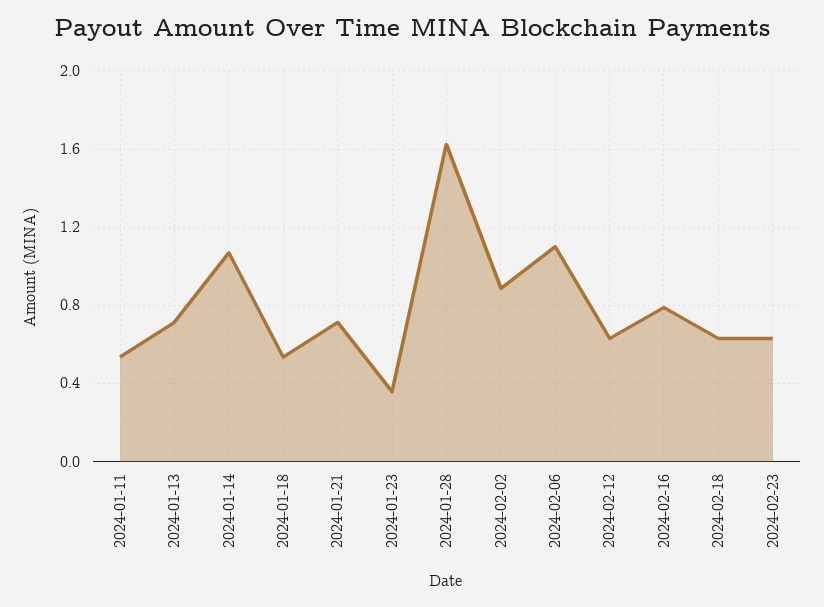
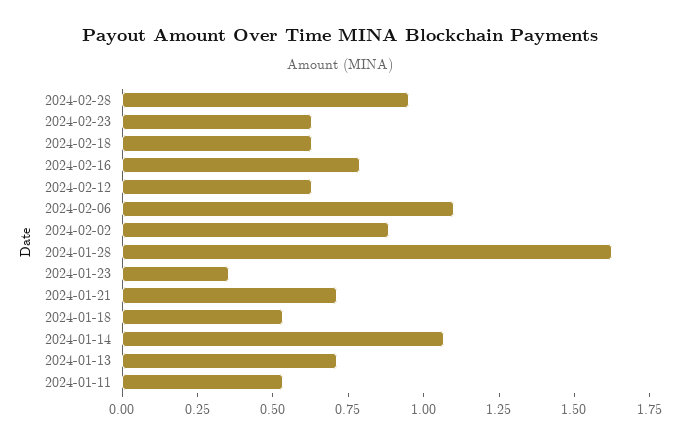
2024-02-28: none -> 0.95

